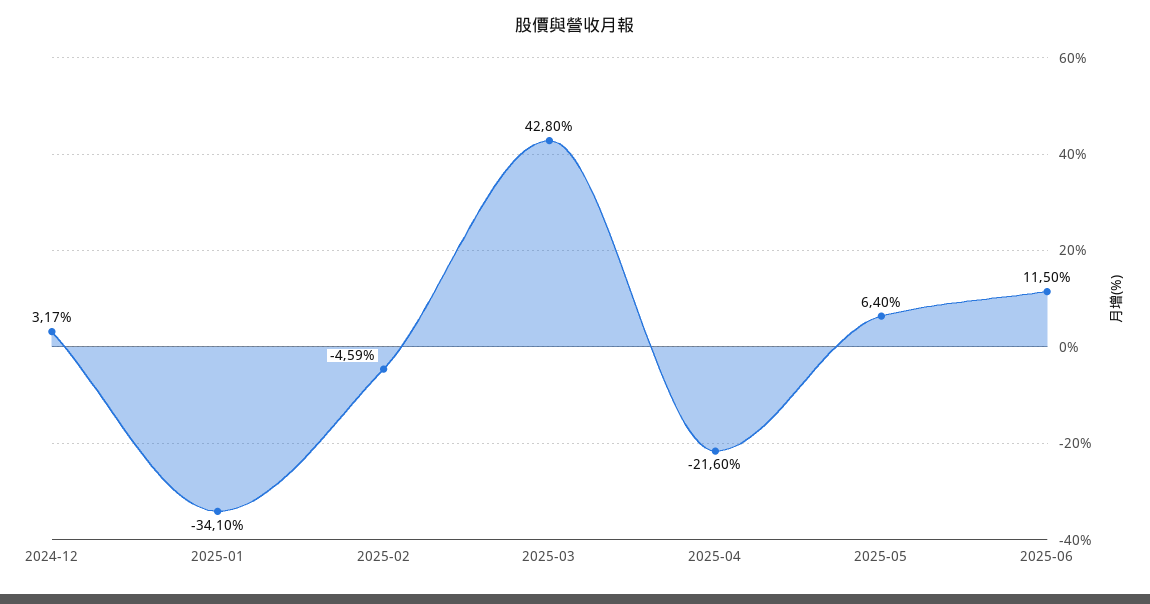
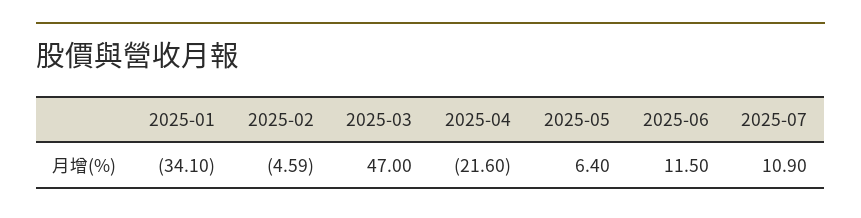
2024-12: 3.17 -> none
2025-03: 42.8 -> 47
2025-07: none -> 10.9

